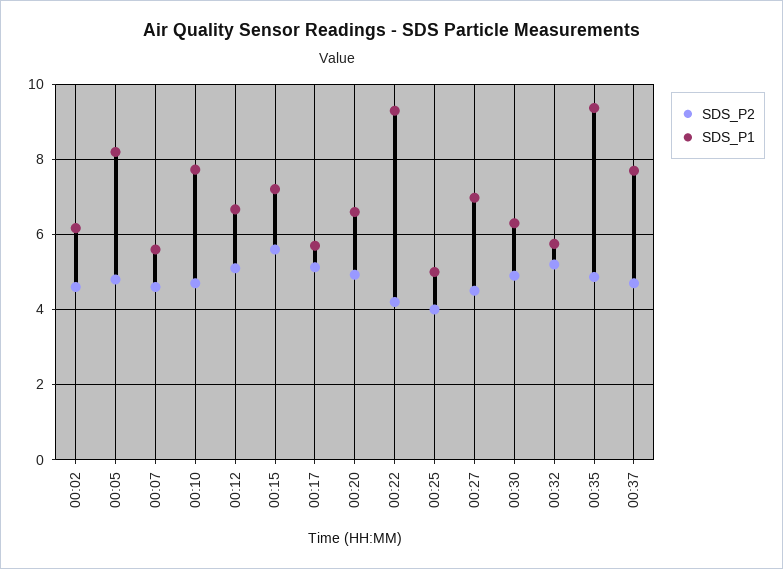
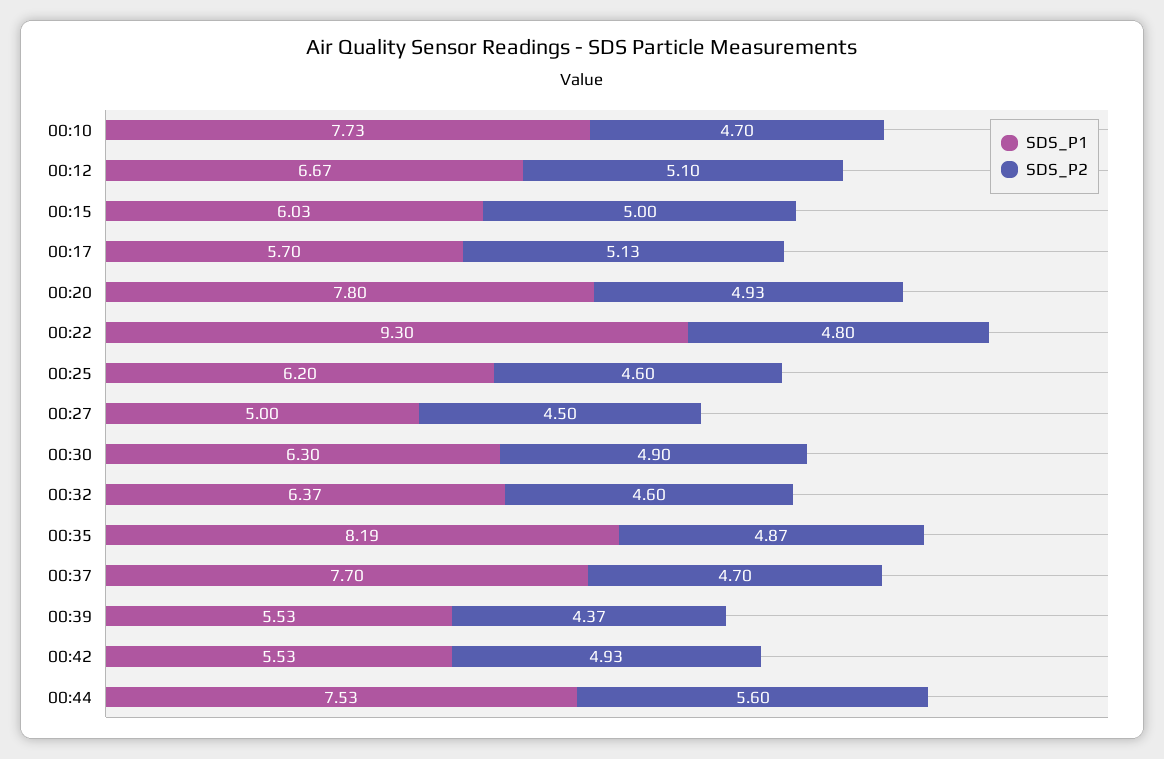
SDS_P2, 00:02: 4.6 -> none
SDS_P1, 00:02: 6.2 -> none
SDS_P2, 00:05: 4.8 -> none
SDS_P1, 00:05: 8.2 -> none
SDS_P2, 00:07: 4.6 -> none
SDS_P1, 00:07: 5.6 -> none
SDS_P2, 00:15: 5.6 -> 5
SDS_P1, 00:15: 7.2 -> 6.03
SDS_P1, 00:20: 6.6 -> 7.8
SDS_P2, 00:22: 4.2 -> 4.8
SDS_P2, 00:25: 4 -> 4.6
SDS_P1, 00:25: 5 -> 6.2
SDS_P1, 00:27: 7 -> 5
SDS_P2, 00:32: 5.2 -> 4.6
SDS_P1, 00:32: 5.8 -> 6.37
SDS_P1, 00:35: 9.4 -> 8.19
SDS_P1, 00:39: none -> 5.53
SDS_P2, 00:39: none -> 4.37
SDS_P1, 00:42: none -> 5.53
SDS_P2, 00:42: none -> 4.93
SDS_P1, 00:44: none -> 7.53
SDS_P2, 00:44: none -> 5.6

